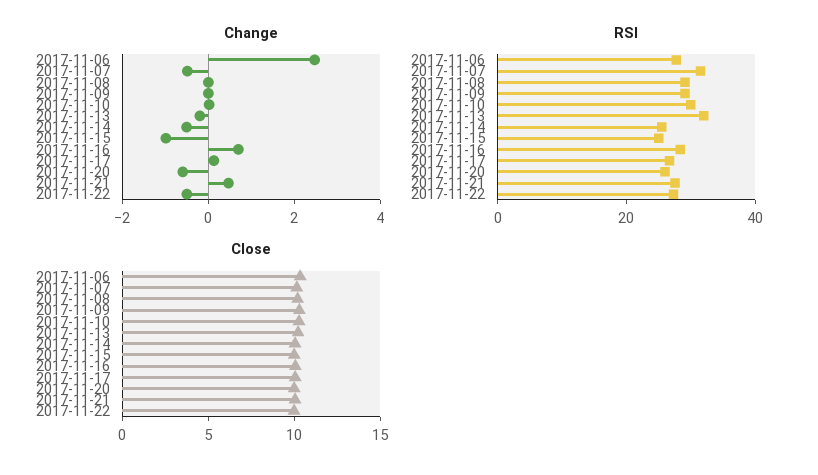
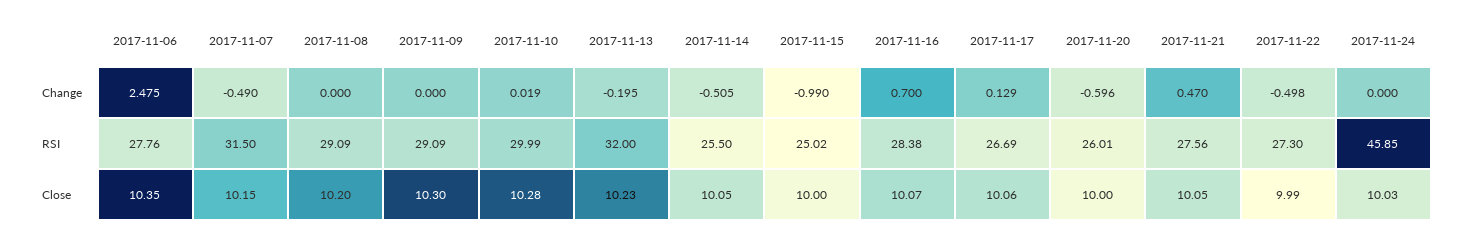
Change, 2017-11-24: none -> 0
RSI, 2017-11-24: none -> 45.85
Close, 2017-11-24: none -> 10.03

